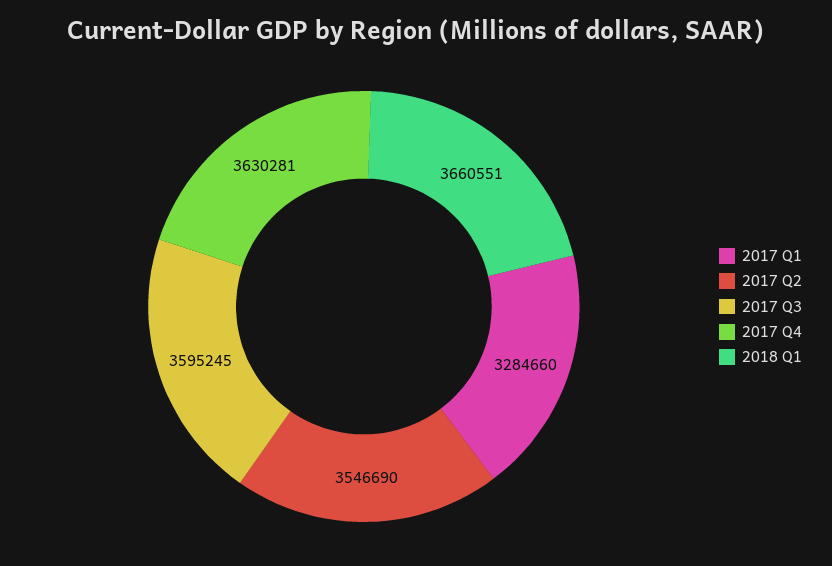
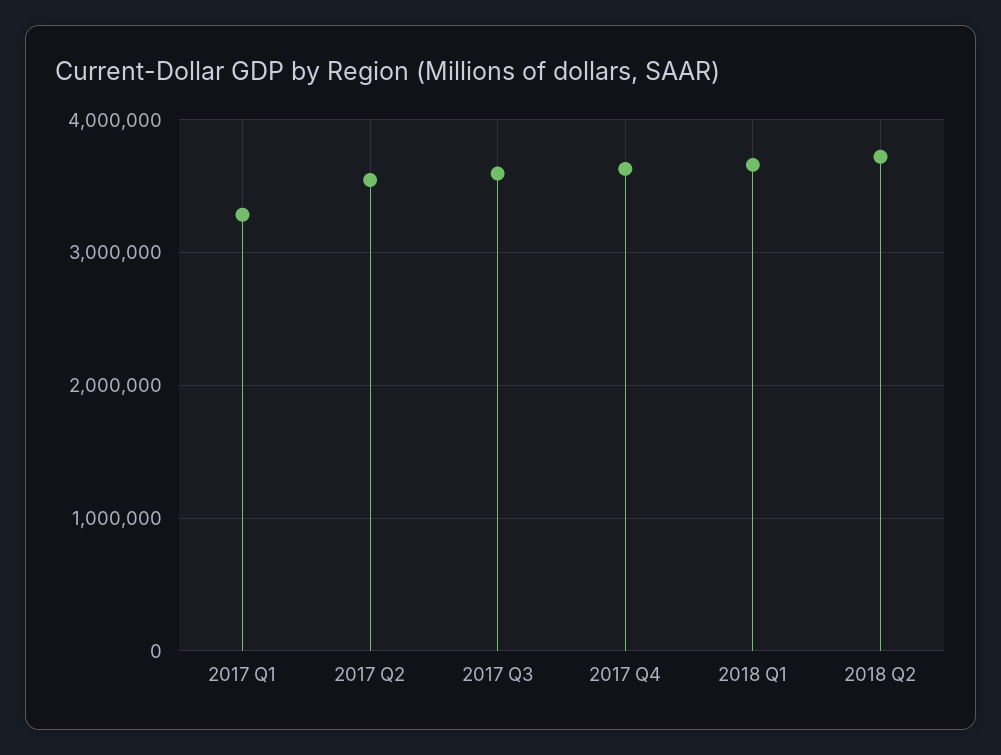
2018 Q2: none -> 3700000

